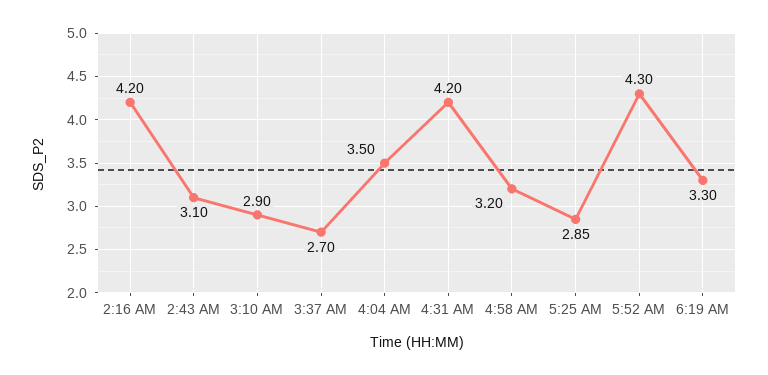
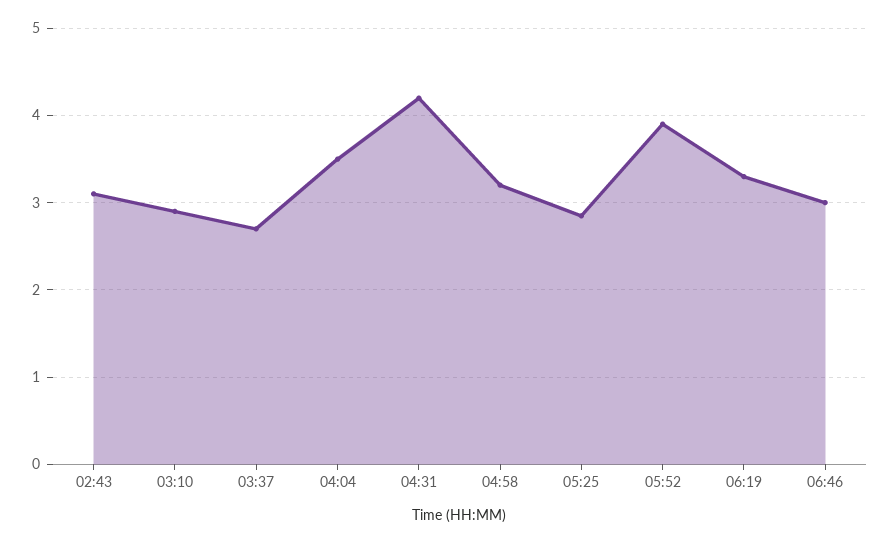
2:16 AM: 4.2 -> none
5:52 AM: 4.3 -> 3.9
06:46: none -> 3

